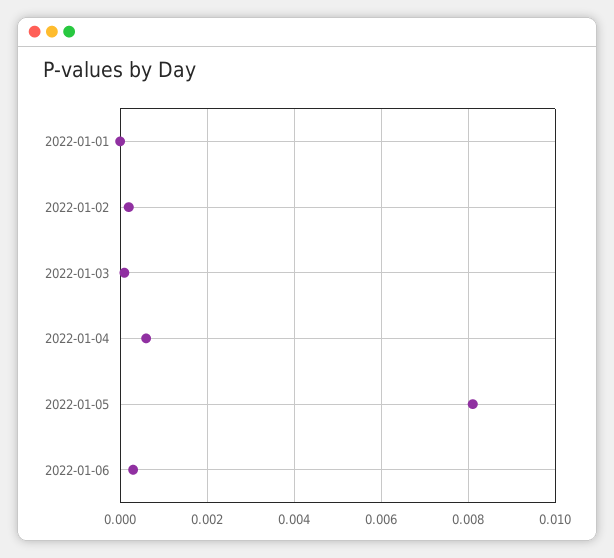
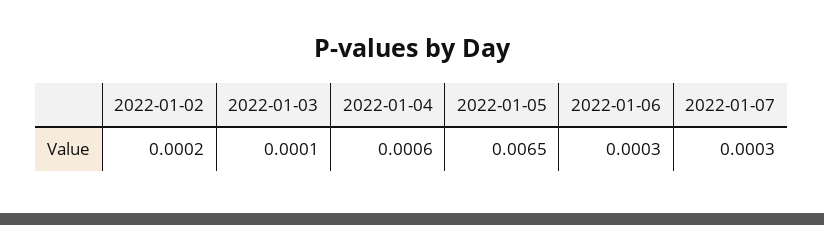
2022-01-01: 0 -> none
2022-01-05: 0.008 -> 0.0065
2022-01-07: none -> 0.0003

